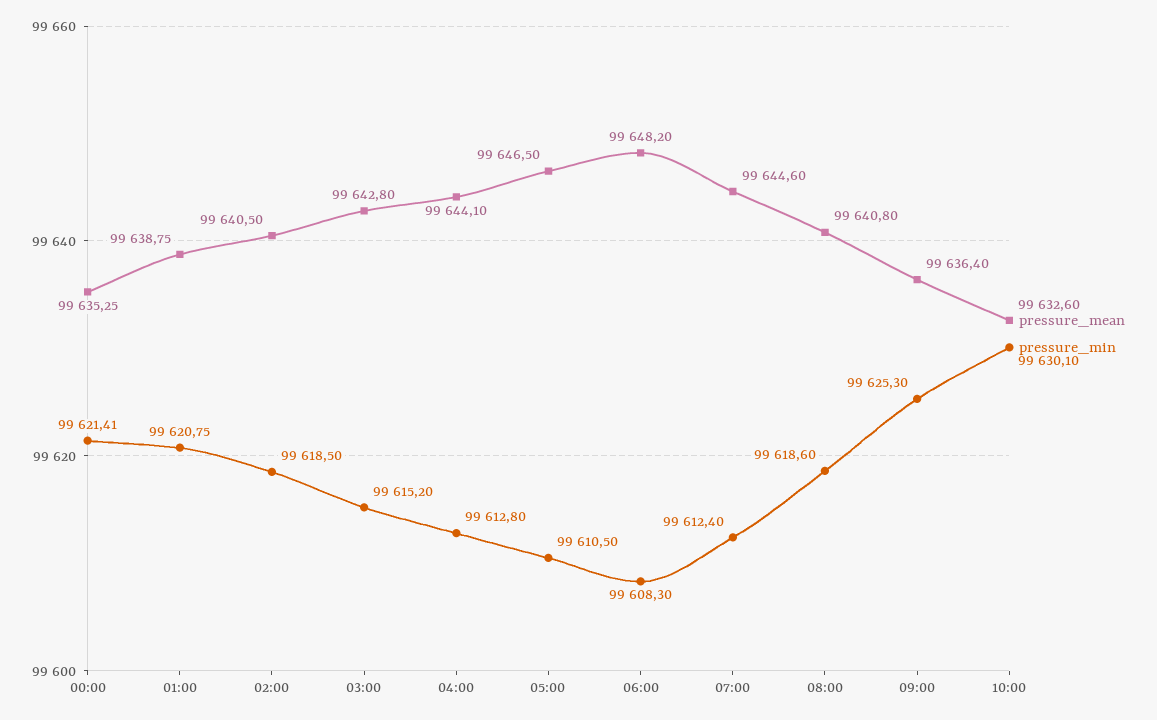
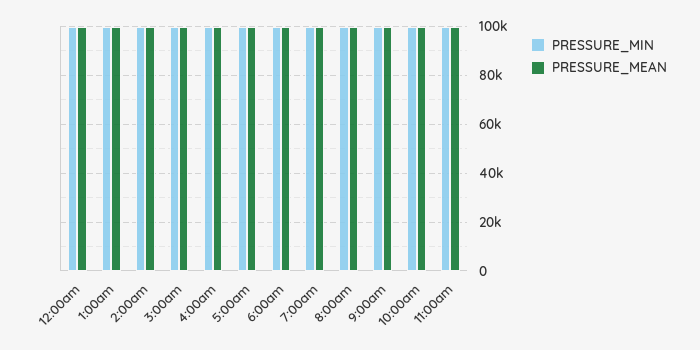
pressure_min, 11:00am: none -> 100000
pressure_mean, 11:00am: none -> 100000

